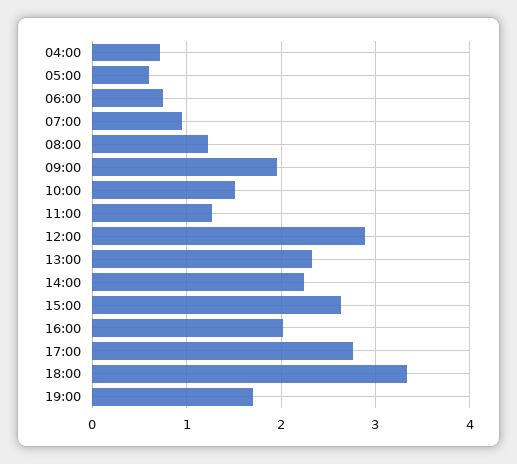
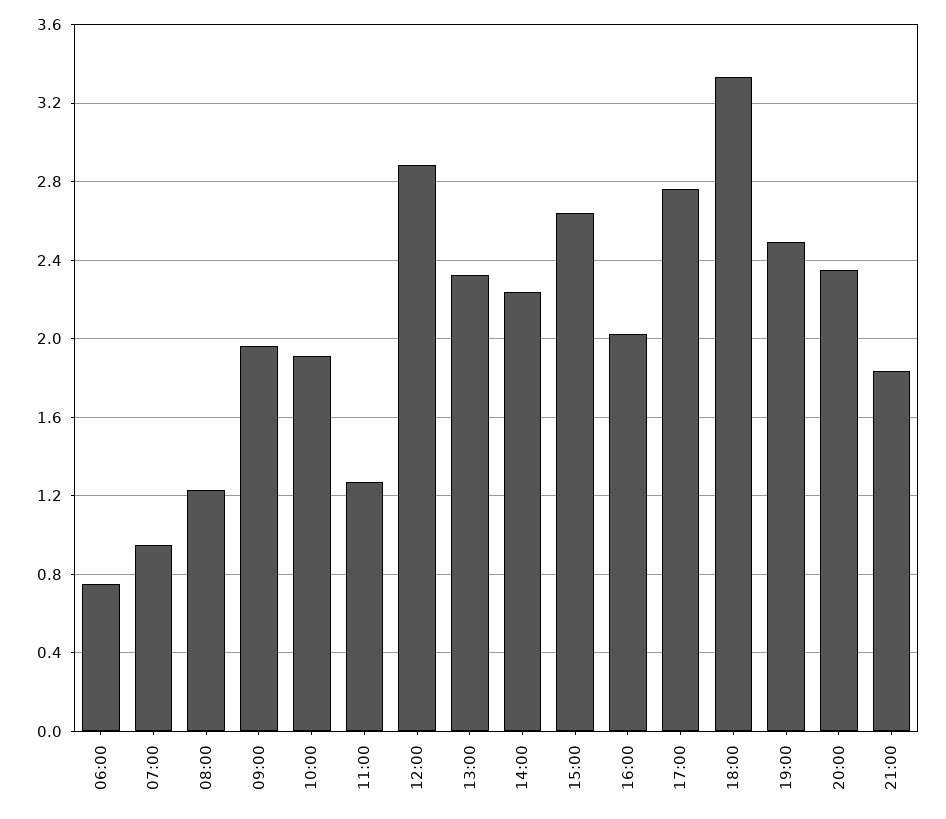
04:00: 0.7 -> none
05:00: 0.6 -> none
10:00: 1.5 -> 1.9
19:00: 1.7 -> 2.5
20:00: none -> 2.35
21:00: none -> 1.85

